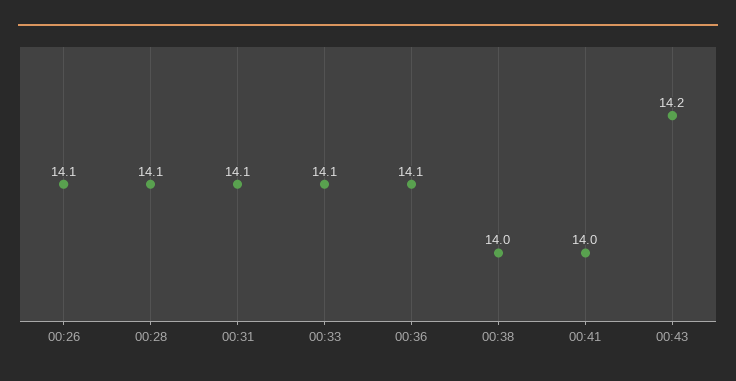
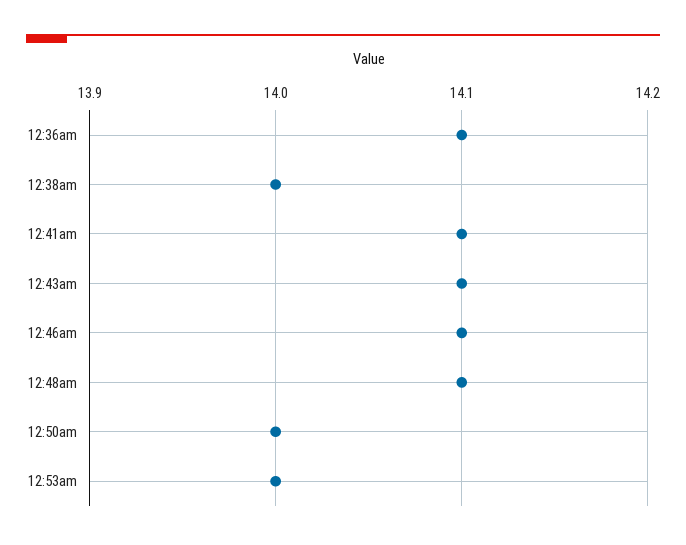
00:26: 14.1 -> none
00:28: 14.1 -> none
00:31: 14.1 -> none
00:33: 14.1 -> none
00:41: 14 -> 14.1
00:43: 14.2 -> 14.1
12:46am: none -> 14.1
12:48am: none -> 14.1
12:50am: none -> 14
12:53am: none -> 14

